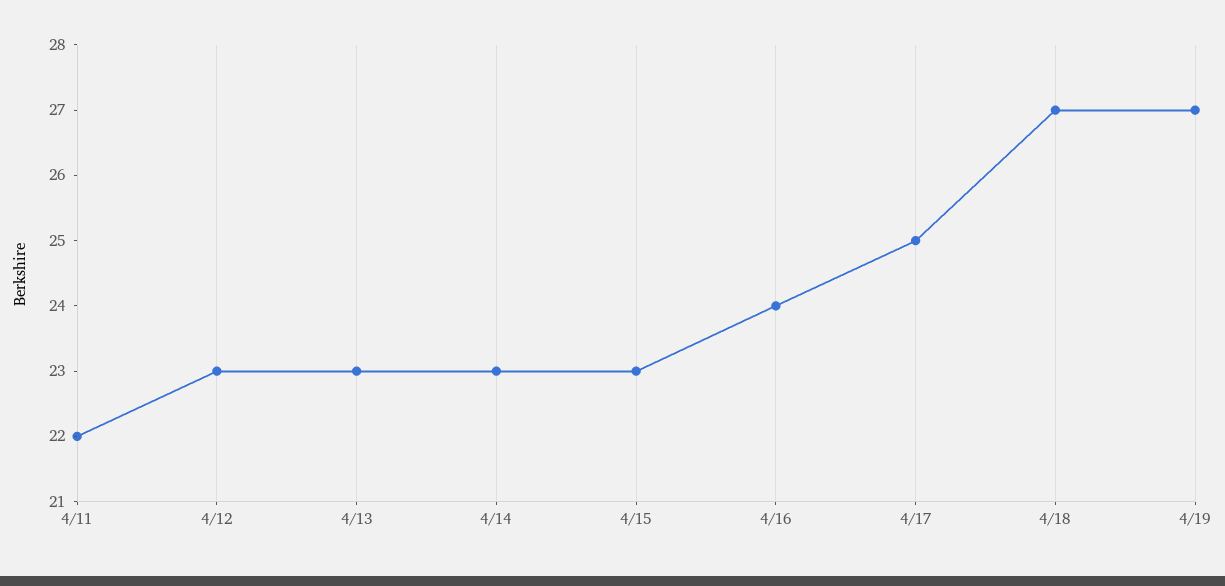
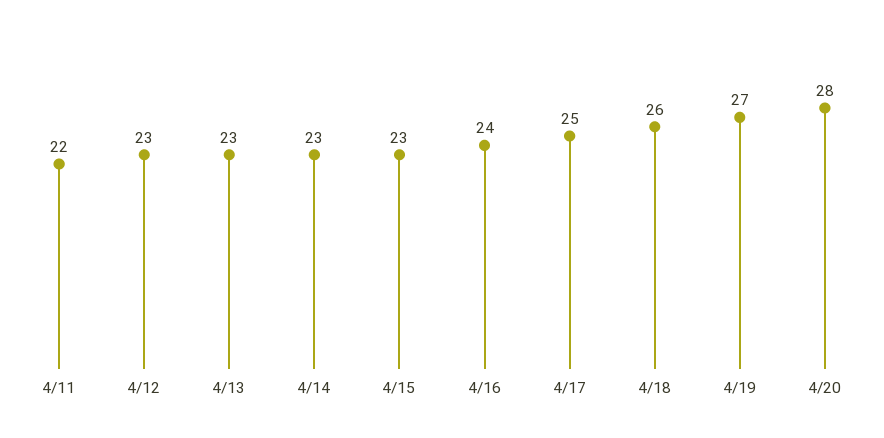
4/18: 27 -> 26
4/20: none -> 28

